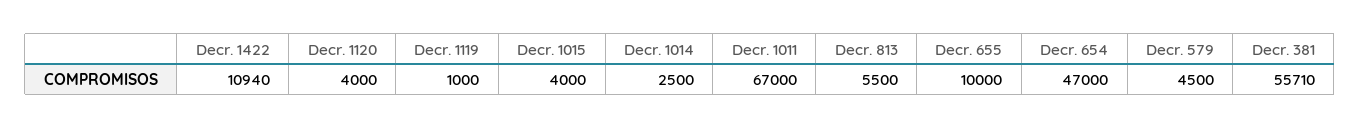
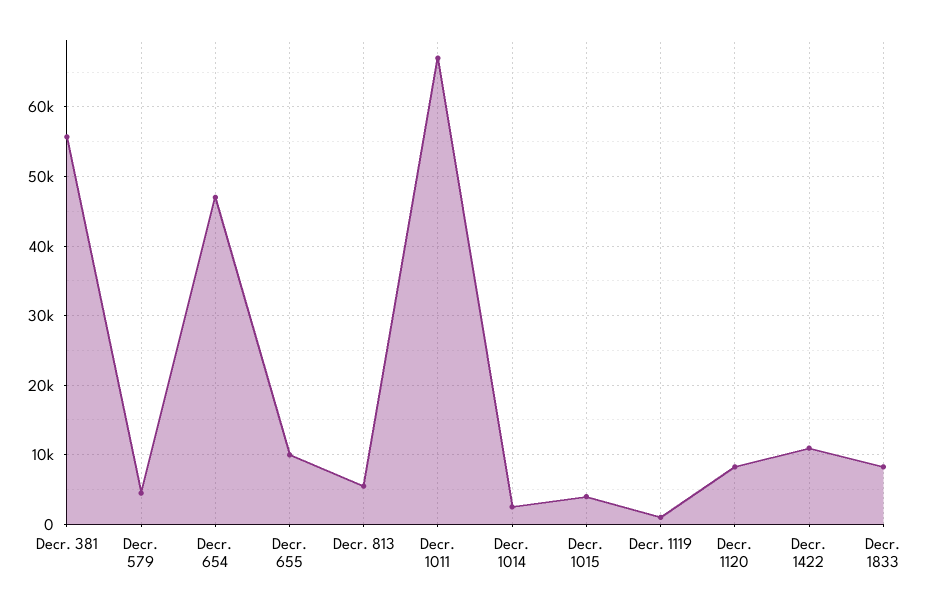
Decr. 1120: 4000 -> 8000
Decr. 1833: none -> 8000

